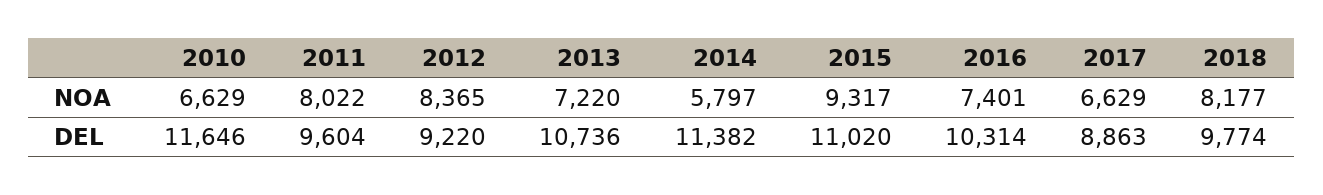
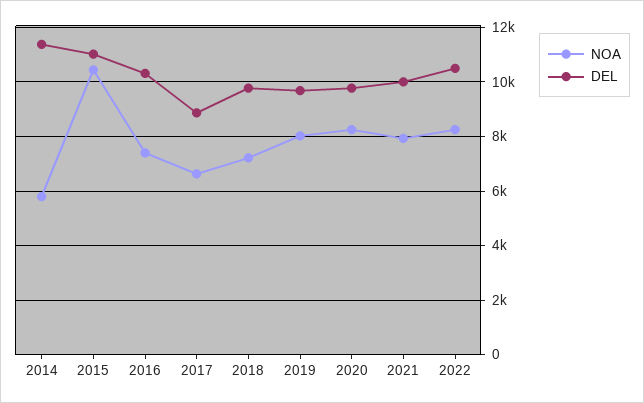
NOA, 2010: 6629 -> none
NOA, 2011: 8022 -> none
NOA, 2012: 8365 -> none
NOA, 2013: 7220 -> none
NOA, 2015: 9317 -> 10500
NOA, 2018: 8177 -> 7250
DEL, 2010: 11646 -> none
DEL, 2011: 9604 -> none
DEL, 2012: 9220 -> none
DEL, 2013: 10736 -> none
NOA, 2019: none -> 8000
DEL, 2019: none -> 9750
NOA, 2020: none -> 8250
DEL, 2020: none -> 9750
NOA, 2021: none -> 8000
DEL, 2021: none -> 10000
NOA, 2022: none -> 8250
DEL, 2022: none -> 10500

